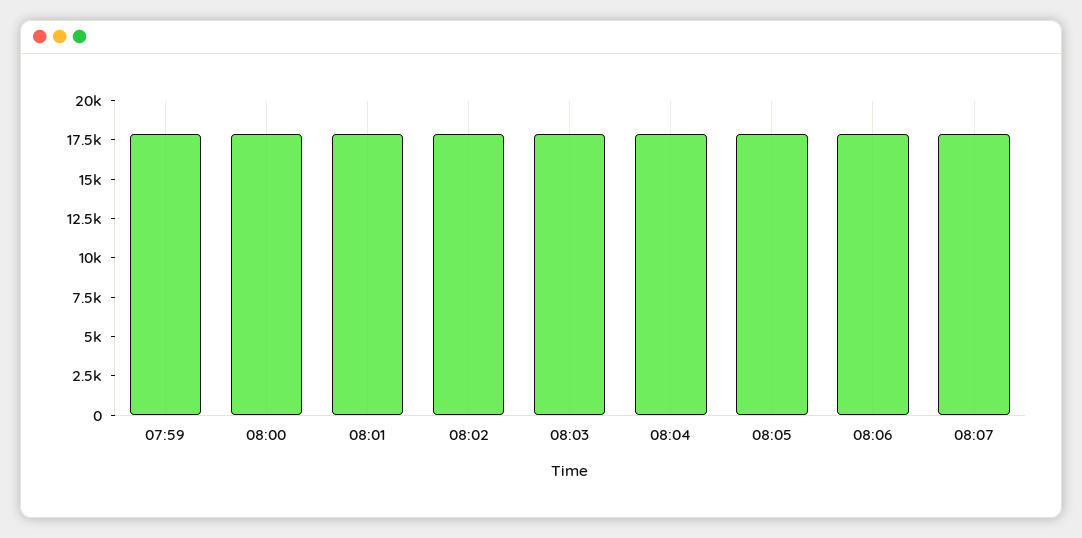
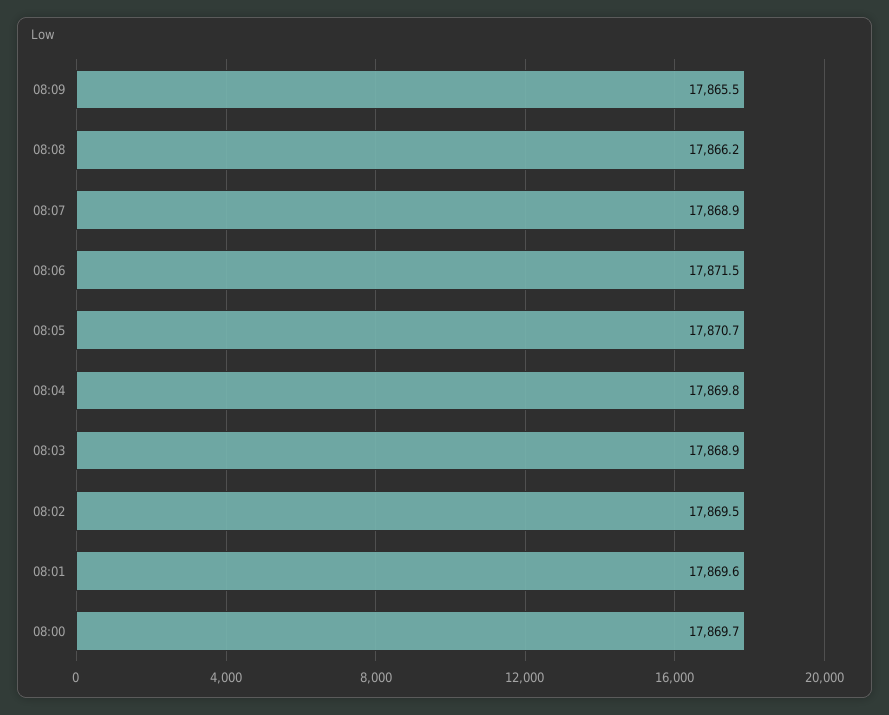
07:59: 17500 -> none
08:09: none -> 17865.5
08:08: none -> 17866.2

